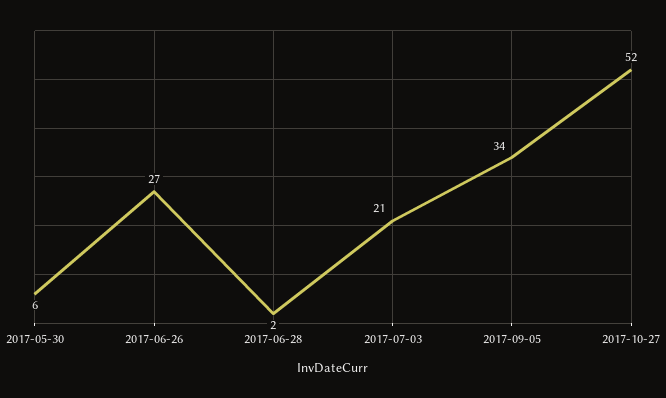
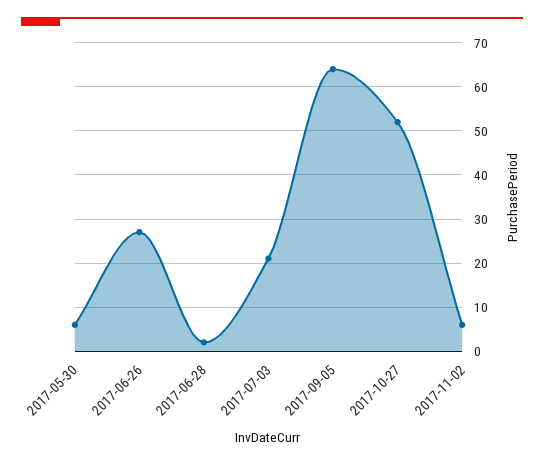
2017-09-05: 34 -> 65
2017-11-02: none -> 5

